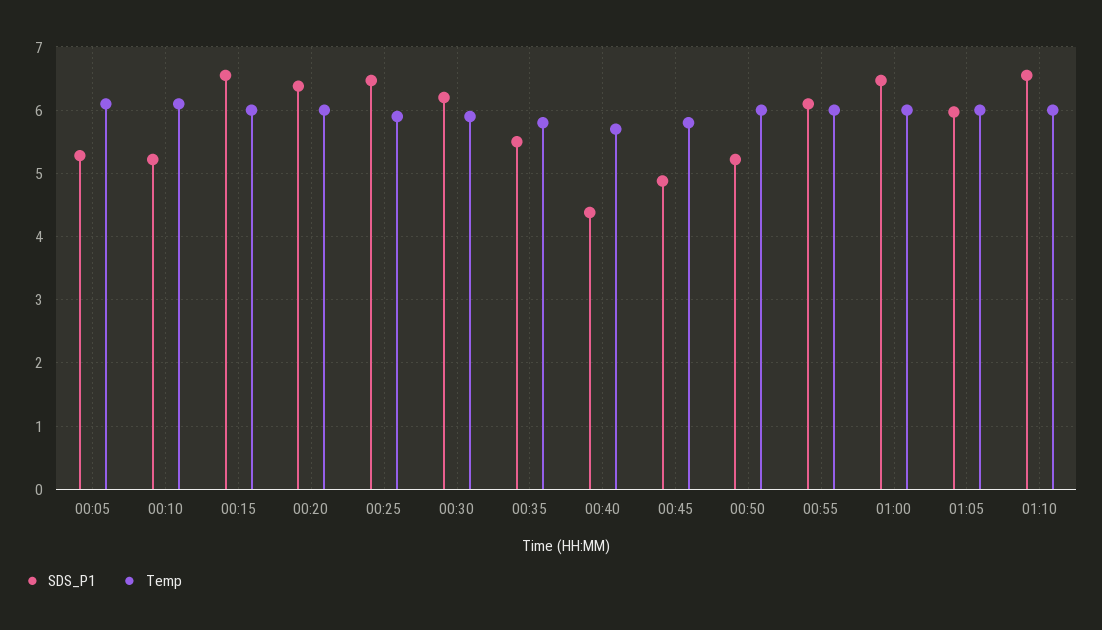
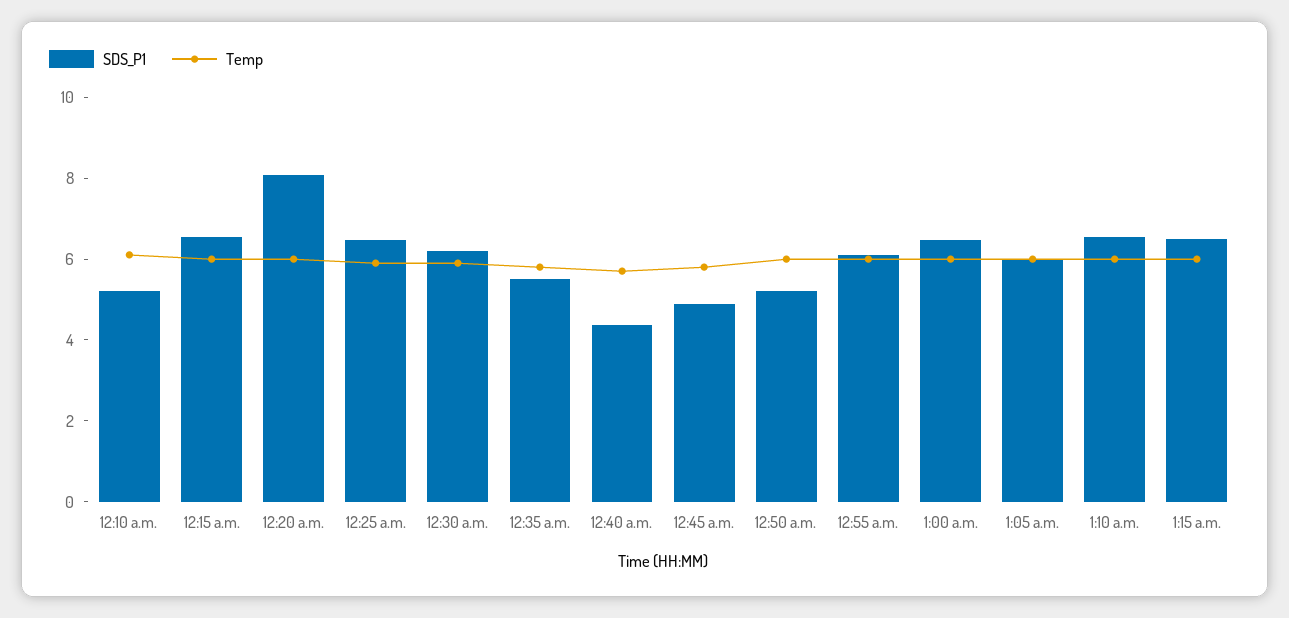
SDS_P1, 00:05: 5.3 -> none
Temp, 00:05: 6.1 -> none
SDS_P1, 00:20: 6.4 -> 8
SDS_P1, 1:15 a.m.: none -> 6.5
Temp, 1:15 a.m.: none -> 6

